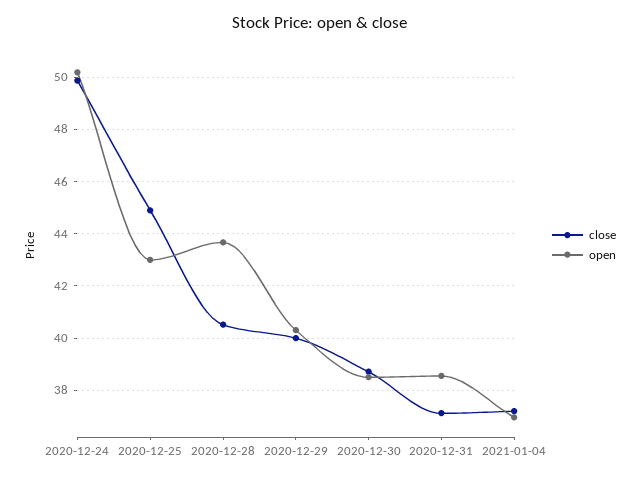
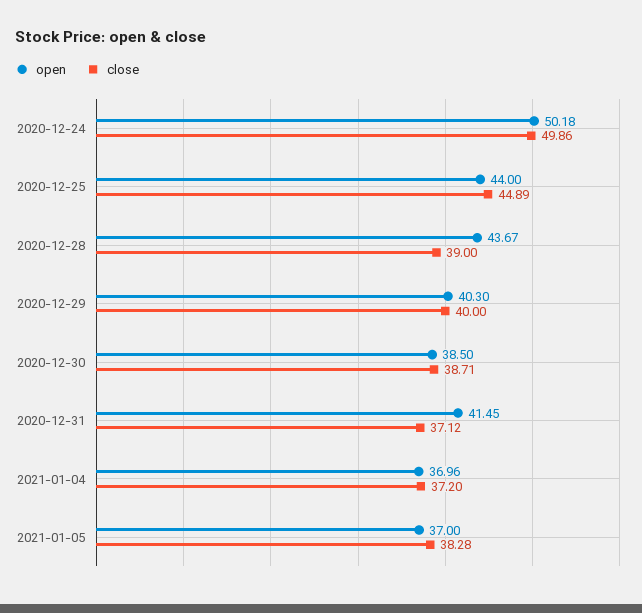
open, 2020-12-25: 43 -> 44
close, 2020-12-28: 40.5 -> 39
open, 2020-12-31: 38.5 -> 41.45
open, 2021-01-05: none -> 37
close, 2021-01-05: none -> 38.28

